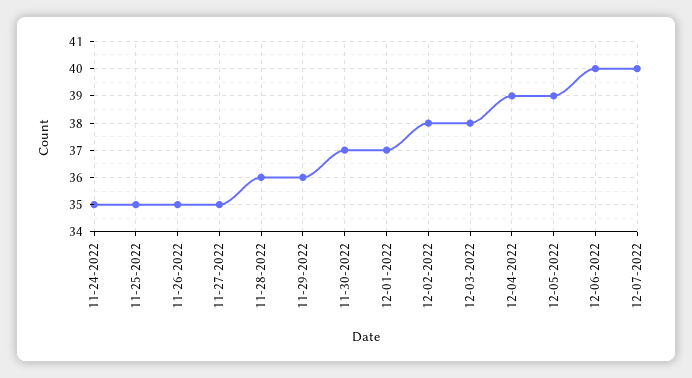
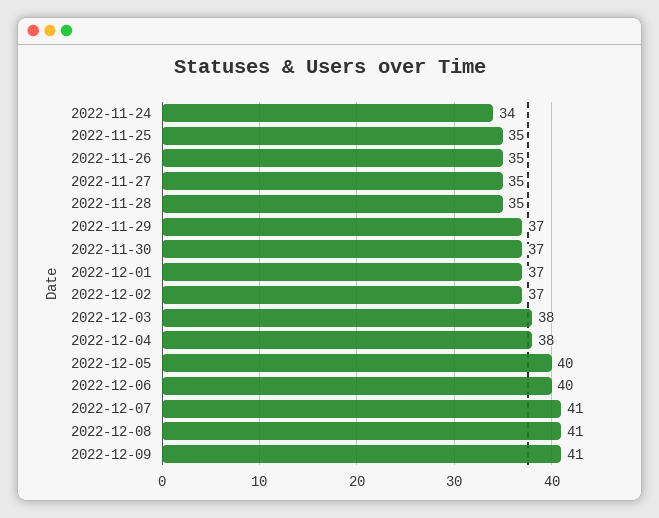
11-24-2022: 35 -> 34
11-28-2022: 36 -> 35
11-29-2022: 36 -> 37
12-02-2022: 38 -> 37
12-04-2022: 39 -> 38
12-05-2022: 39 -> 40
12-07-2022: 40 -> 41
2022-12-08: none -> 41
2022-12-09: none -> 41

